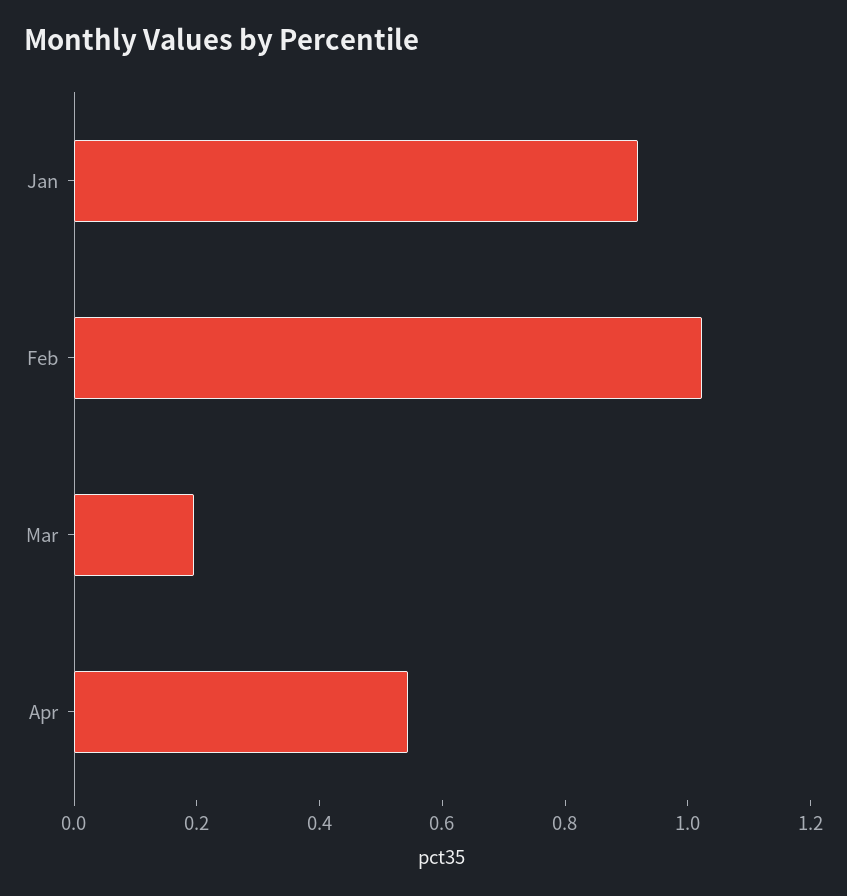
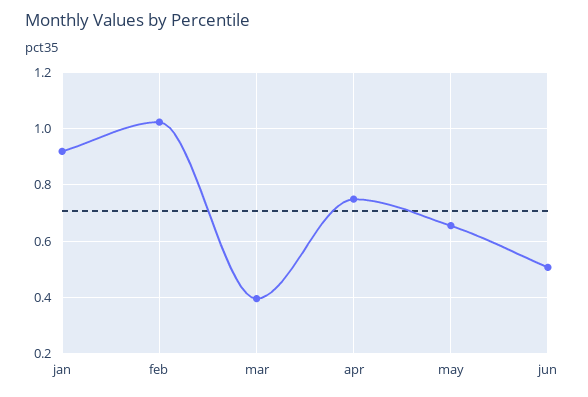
Mar: 0.2 -> 0.4
Apr: 0.55 -> 0.75
may: none -> 0.65
jun: none -> 0.5

